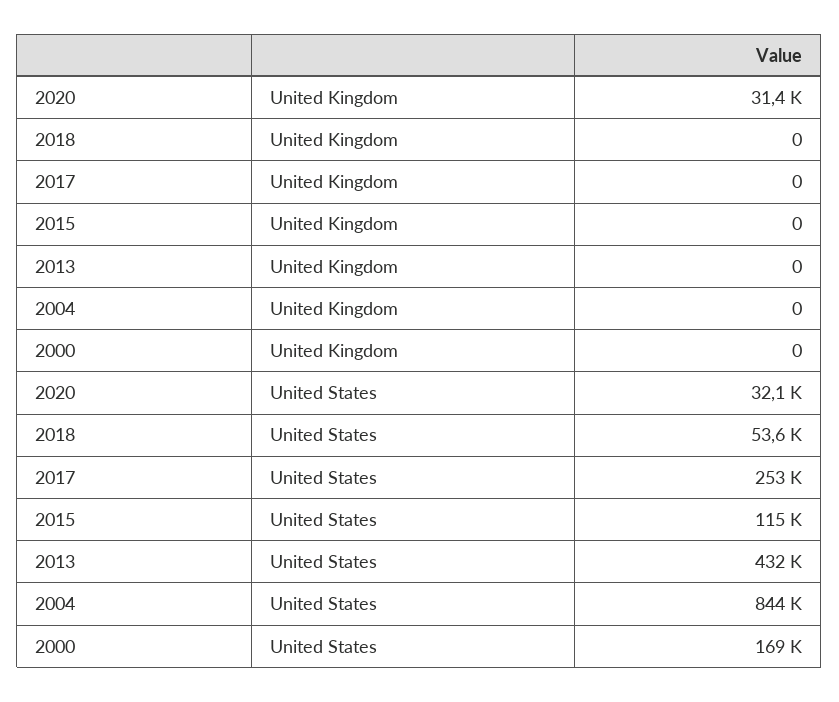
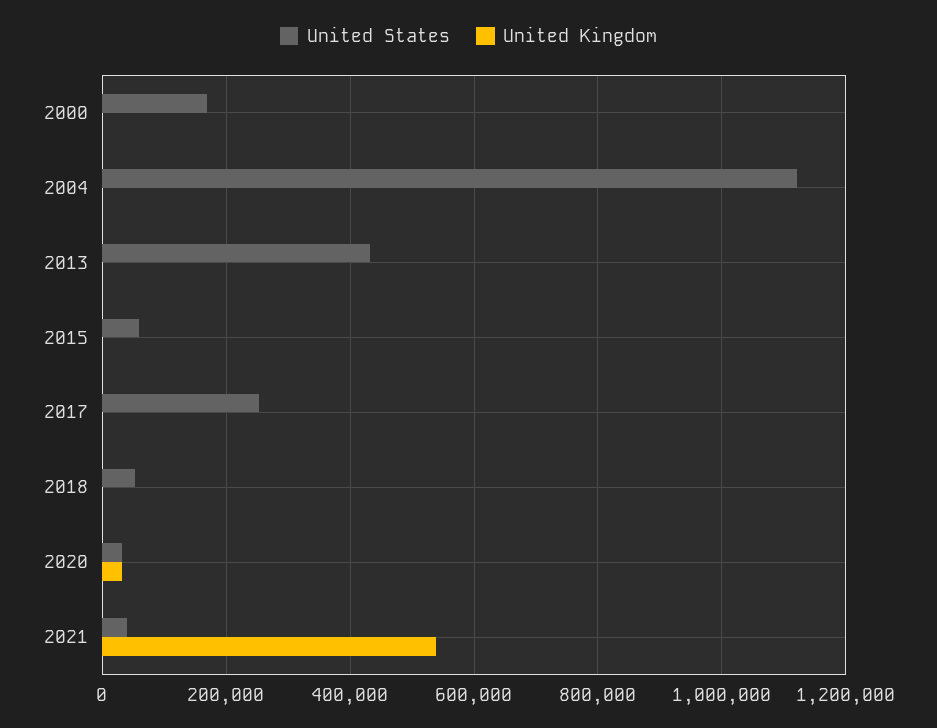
United States, 2015: 115000 -> 60000
United States, 2004: 844000 -> 1120000
United States, 2021: none -> 40000
United Kingdom, 2021: none -> 540000

